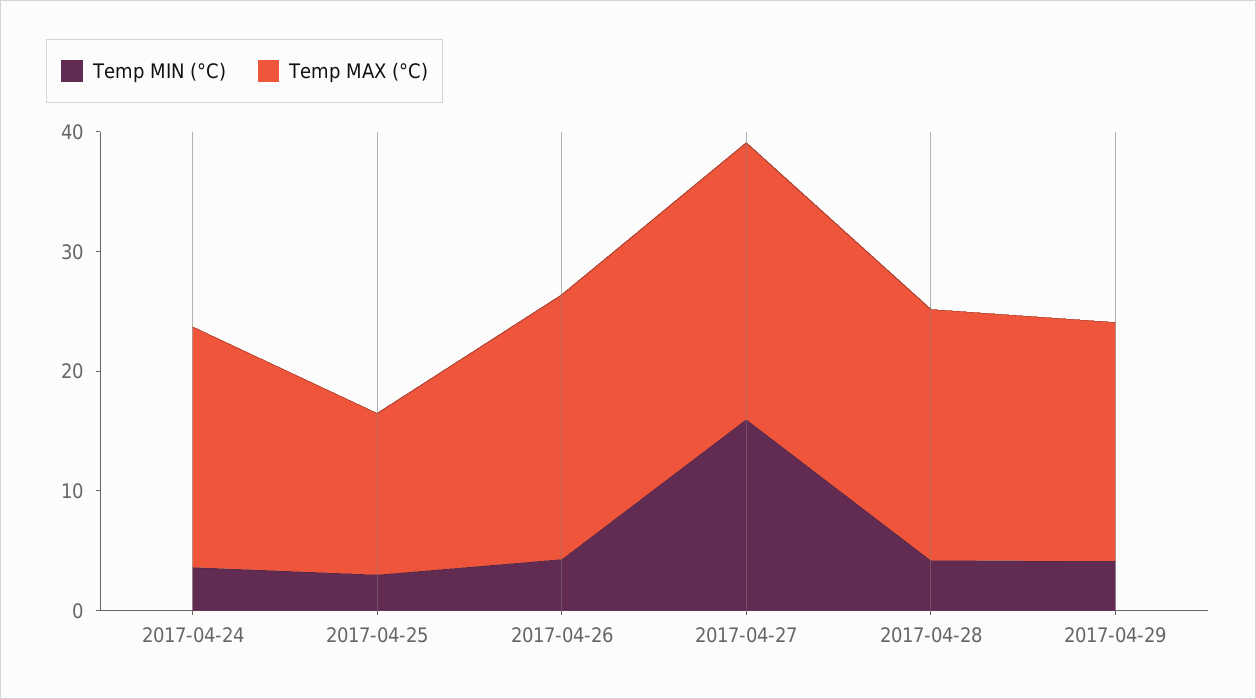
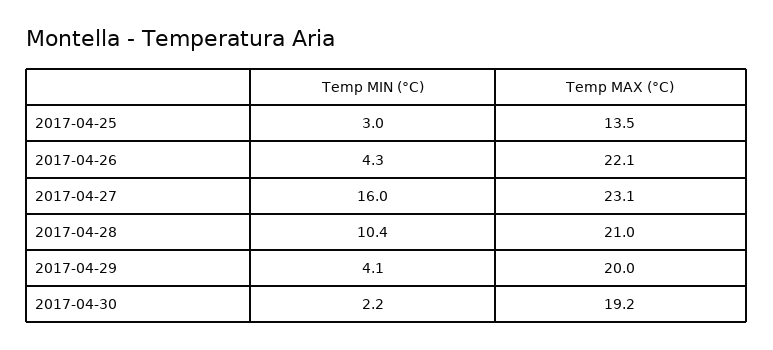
Temp MIN (°C), 2017-04-24: 4 -> none
Temp MAX (°C), 2017-04-24: 20 -> none
Temp MIN (°C), 2017-04-28: 4 -> 10.4
Temp MIN (°C), 2017-04-30: none -> 2.2
Temp MAX (°C), 2017-04-30: none -> 19.2

